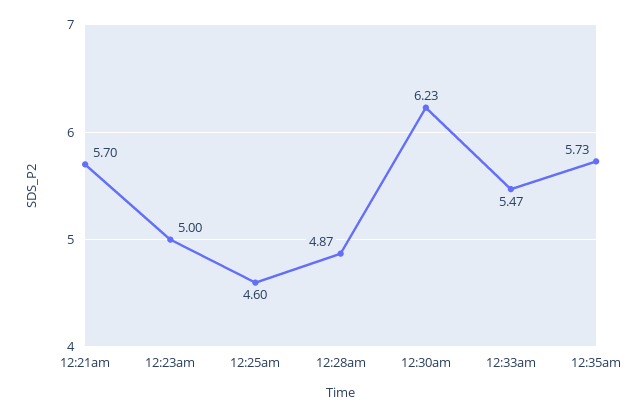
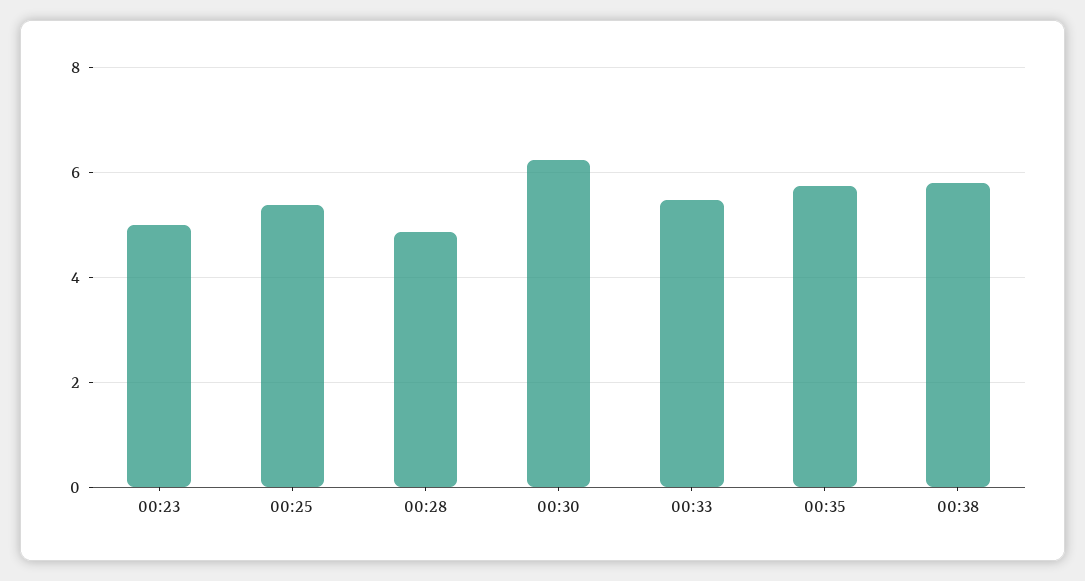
12:21am: 5.7 -> none
12:25am: 4.6 -> 5.4
00:38: none -> 5.8

